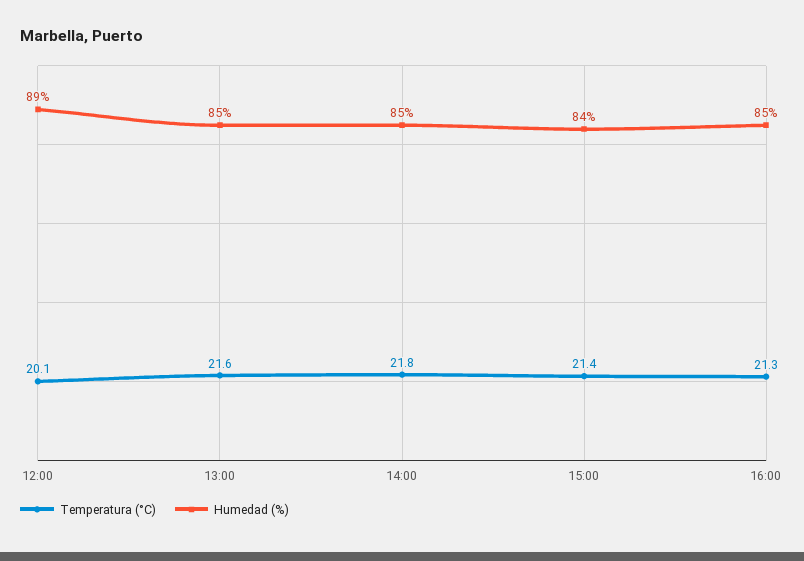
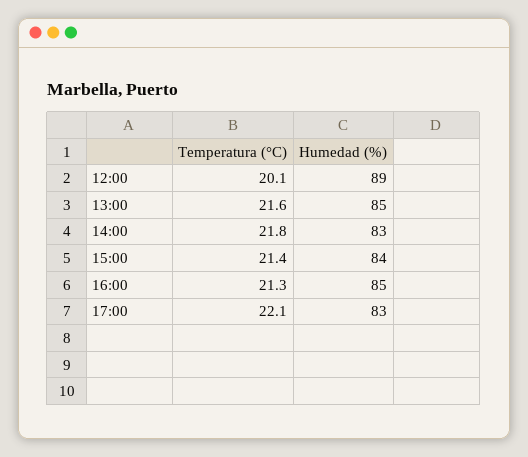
Humedad (%), 14:00: 85 -> 83
Temperatura (°C), 17:00: none -> 22.1
Humedad (%), 17:00: none -> 83

